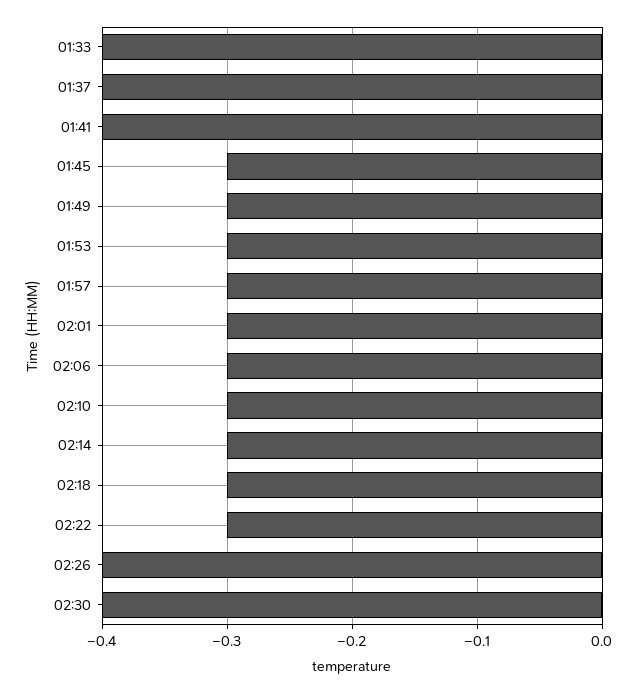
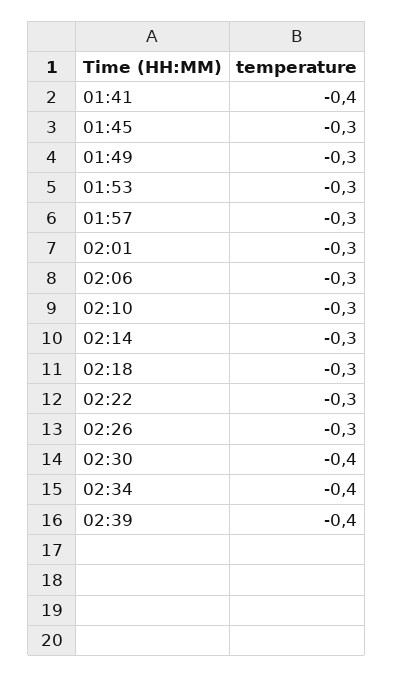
01:33: -0.4 -> none
01:37: -0.4 -> none
02:26: -0.4 -> -0.3
02:34: none -> -0.4
02:39: none -> -0.4

